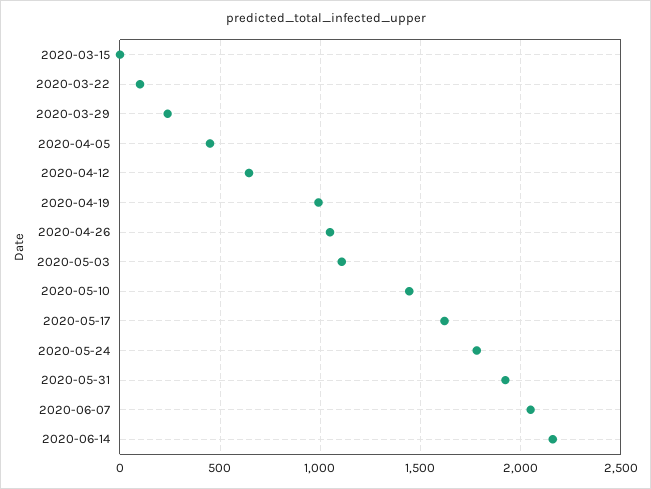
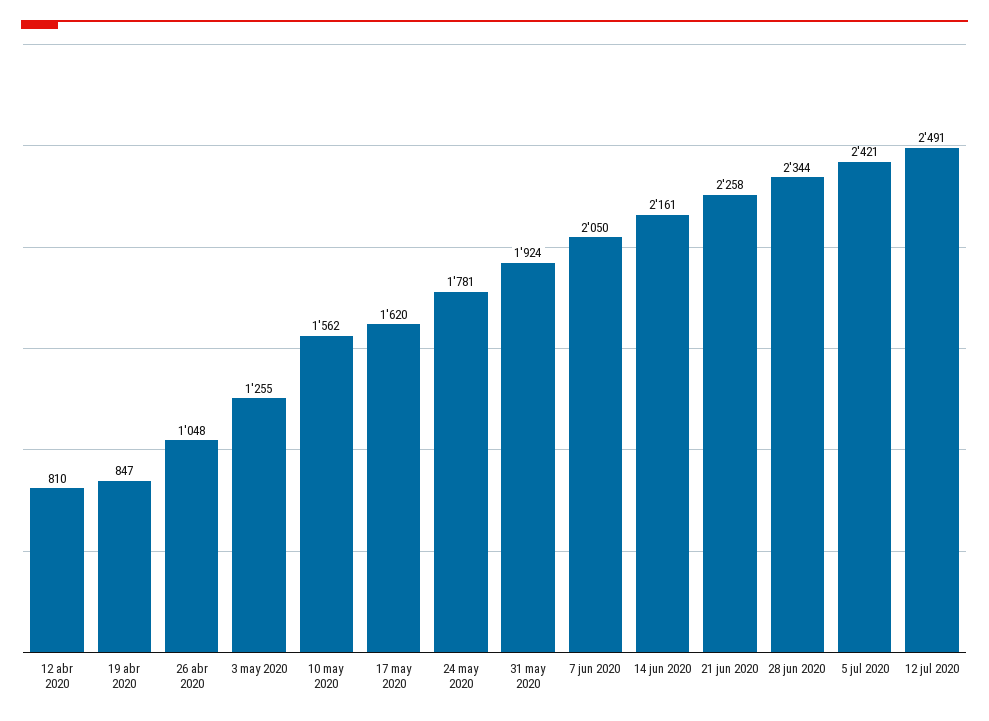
2020-03-15: 0 -> none
2020-03-22: 100 -> none
2020-03-29: 250 -> none
2020-04-05: 450 -> none
2020-04-12: 650 -> 810
2020-04-19: 1000 -> 847
2020-05-03: 1100 -> 1255
2020-05-10: 1450 -> 1562
21 jun 2020: none -> 2258
28 jun 2020: none -> 2344
5 jul 2020: none -> 2421
12 jul 2020: none -> 2491

